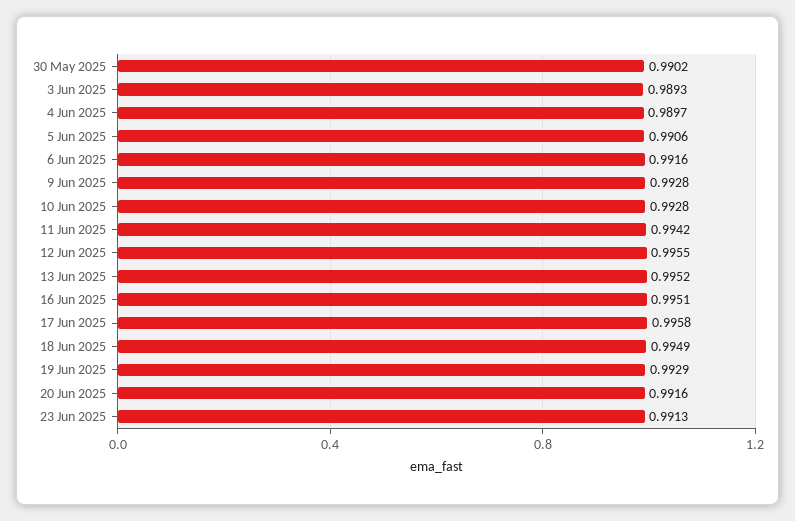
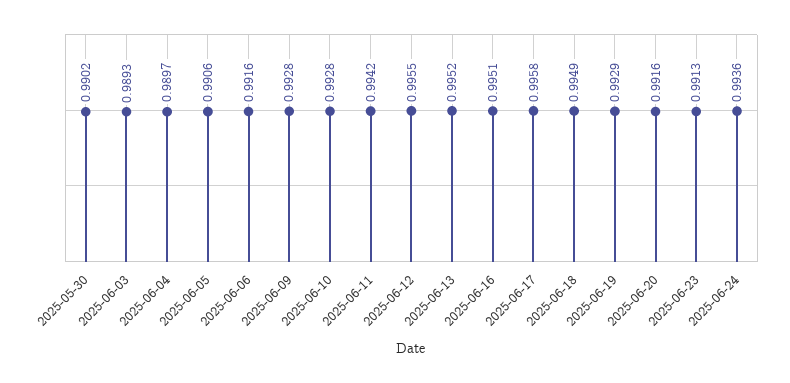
2025-06-24: none -> 0.9936

